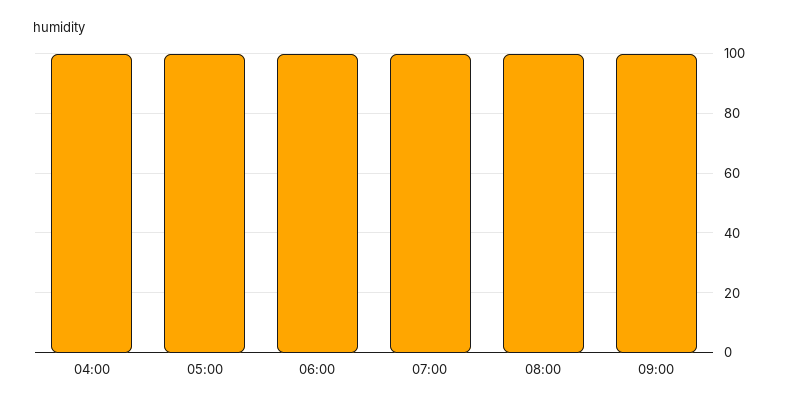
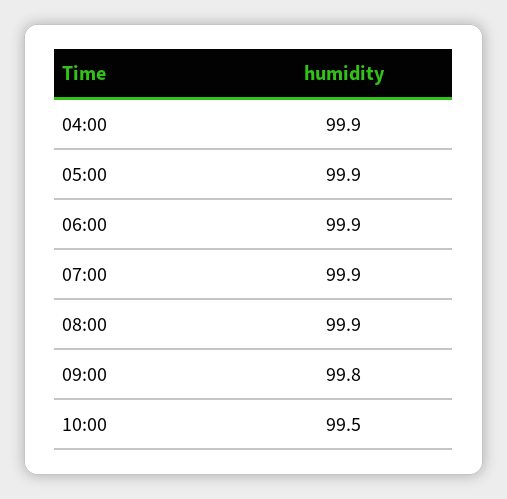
10:00: none -> 99.5

